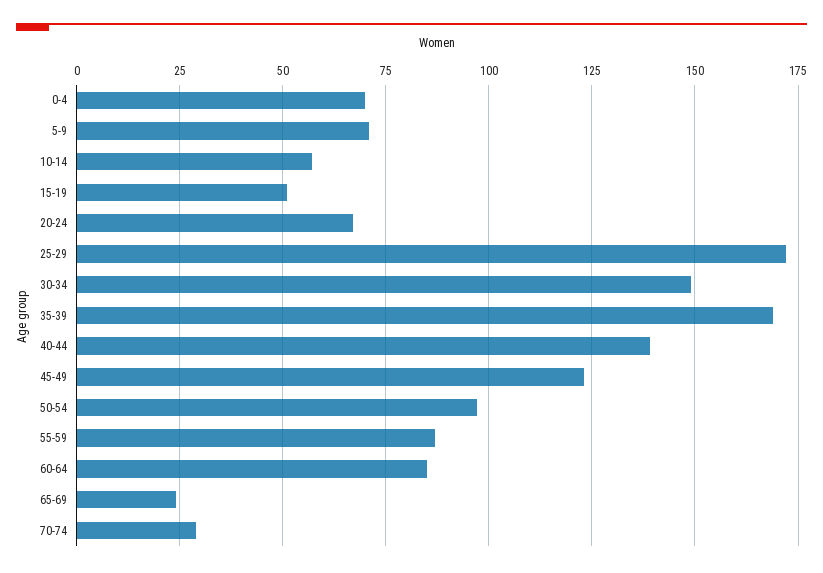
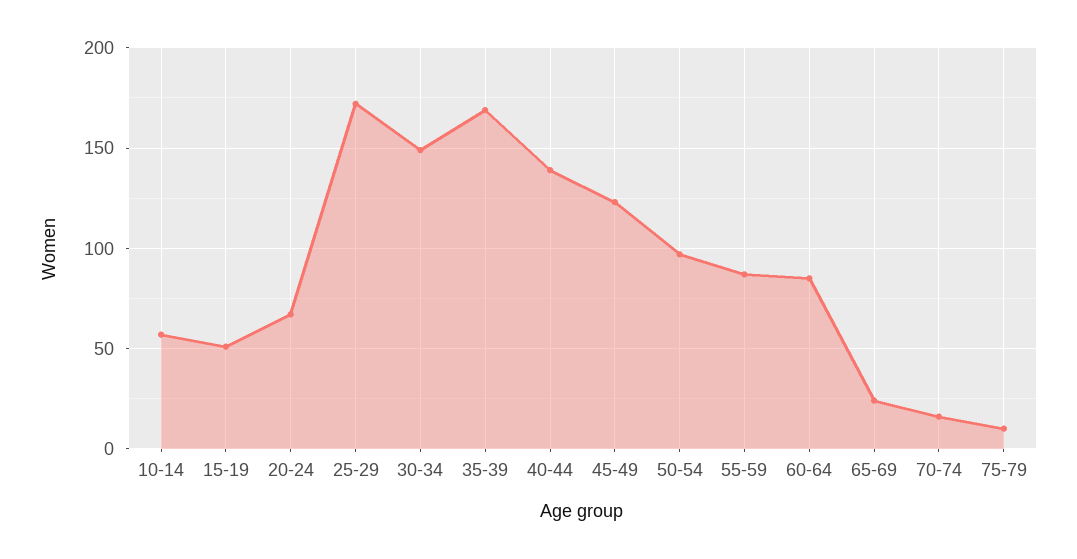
0-4: 70 -> none
5-9: 70 -> none
70-74: 30 -> 15
75-79: none -> 10

